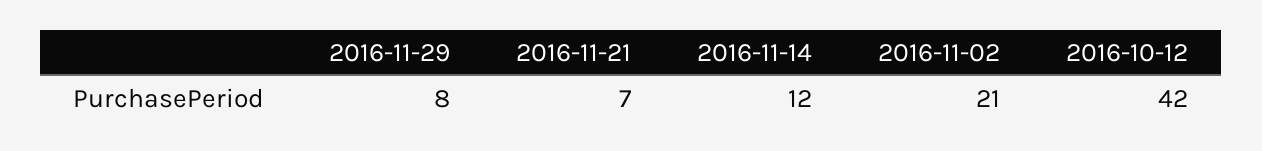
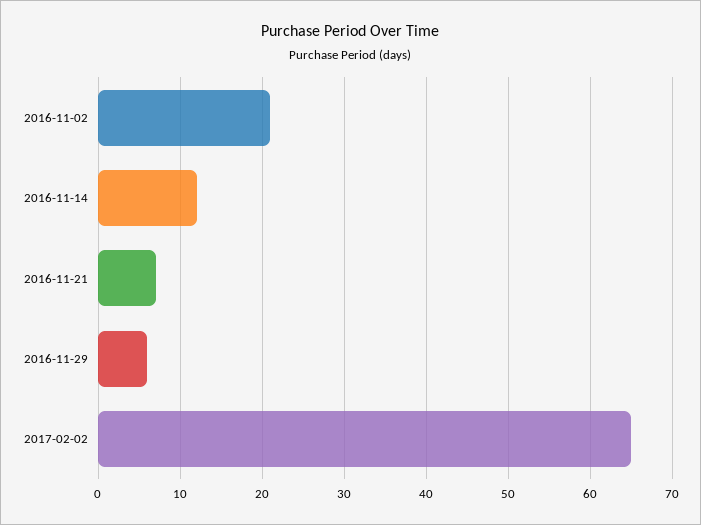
2016-11-29: 8 -> 6
2016-10-12: 42 -> none
2017-02-02: none -> 65

